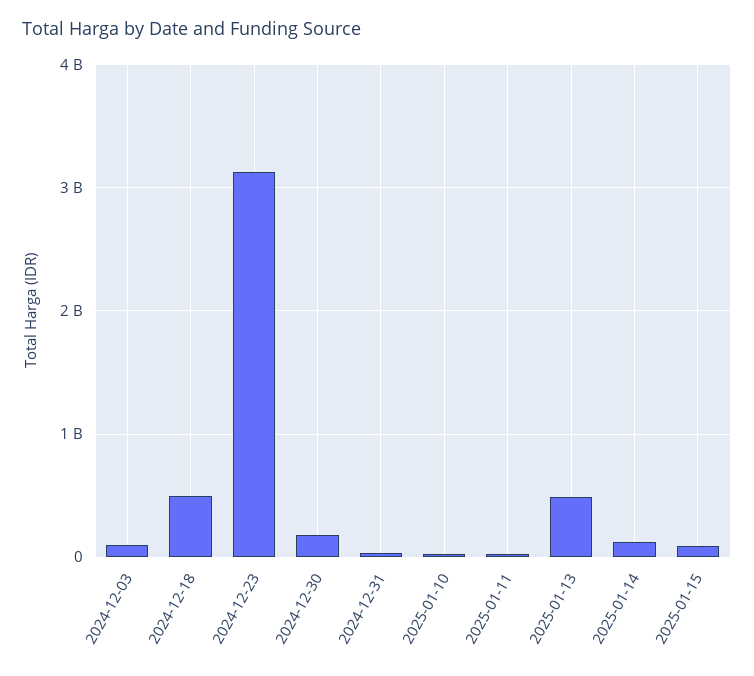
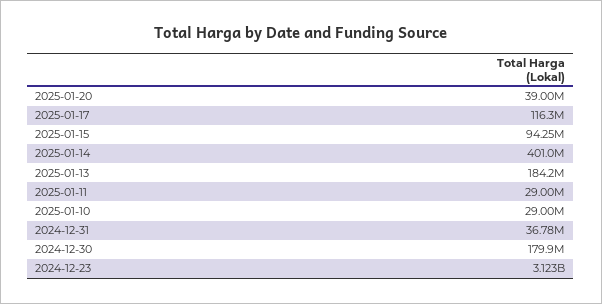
2024-12-03: 100000000 -> none
2024-12-18: 500000000 -> none
2025-01-13: 500000000 -> 184200000
2025-01-14: 100000000 -> 401000000
2025-01-20: none -> 39000000
2025-01-17: none -> 116300000

